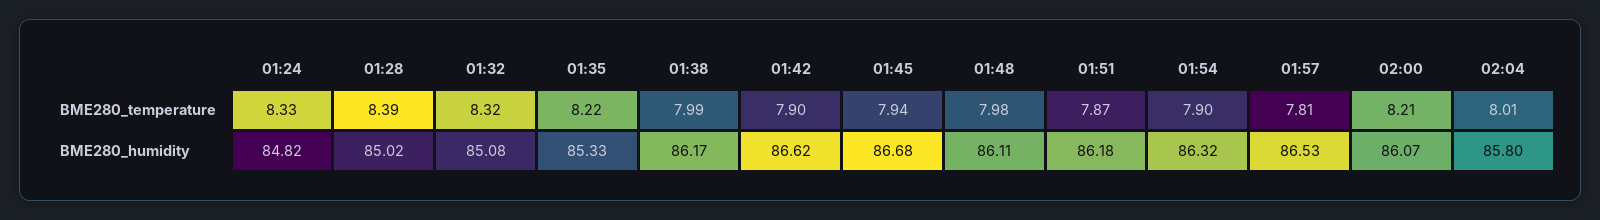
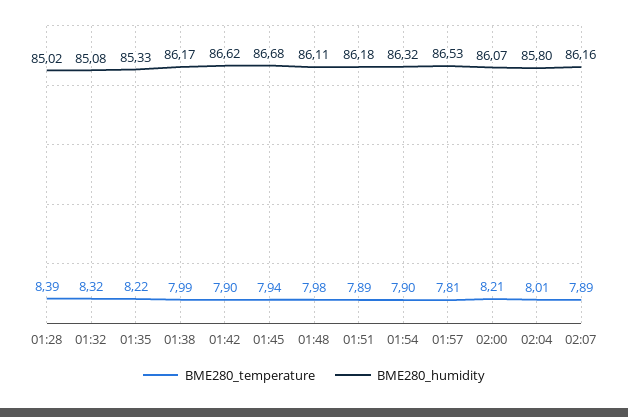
BME280_temperature, 01:24: 8.33 -> none
BME280_temperature, 01:51: 7.87 -> 7.89
BME280_humidity, 01:24: 84.82 -> none
BME280_temperature, 02:07: none -> 7.89
BME280_humidity, 02:07: none -> 86.16

